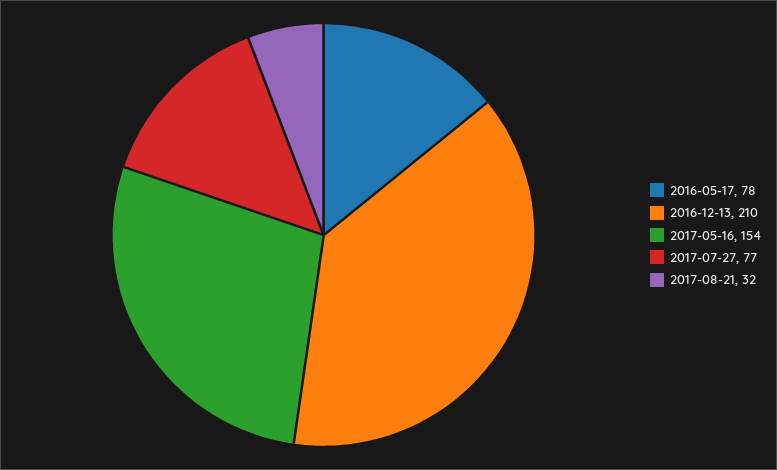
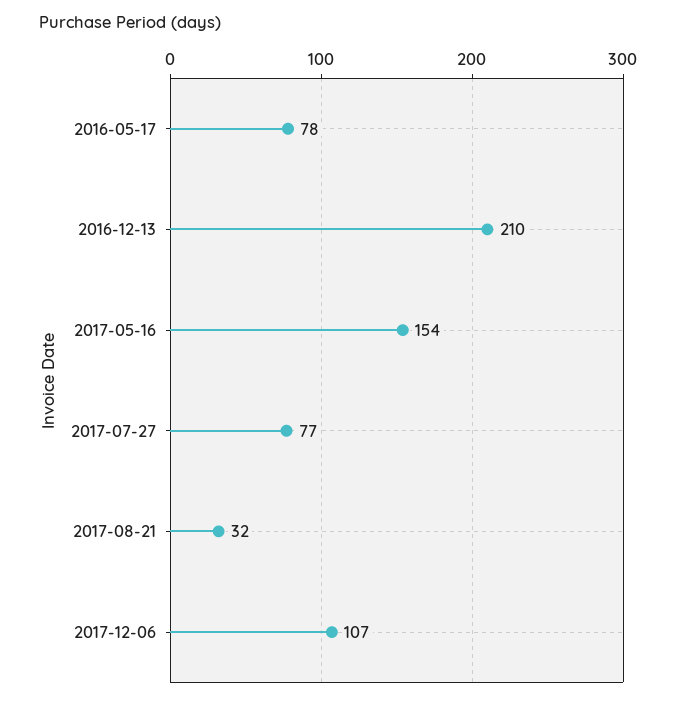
2017-12-06: none -> 107

